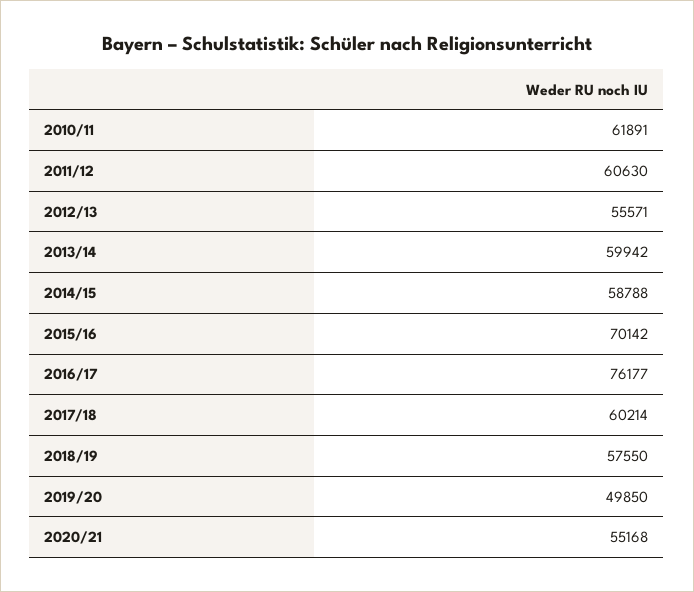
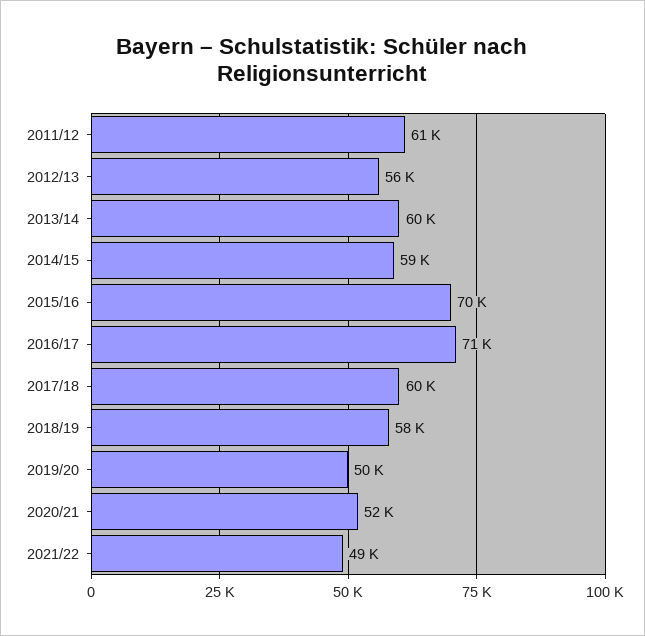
2010/11: 61891 -> none
2016/17: 76177 -> 71000
2020/21: 55168 -> 52000
2021/22: none -> 49000

